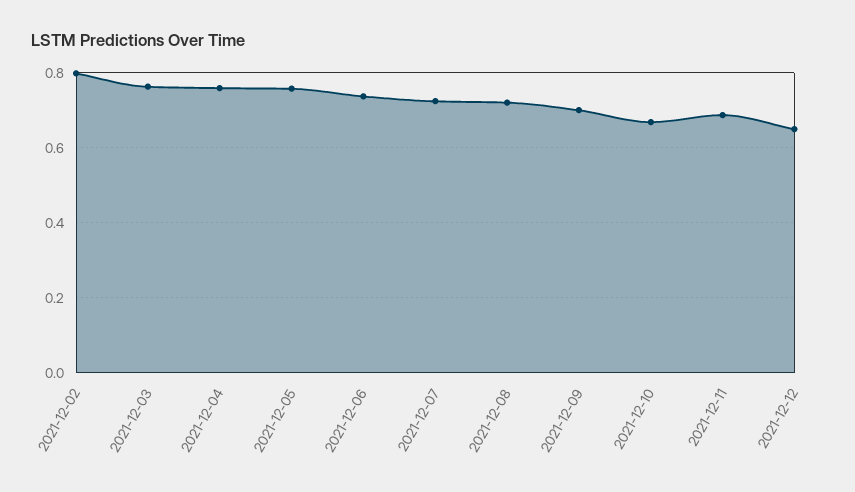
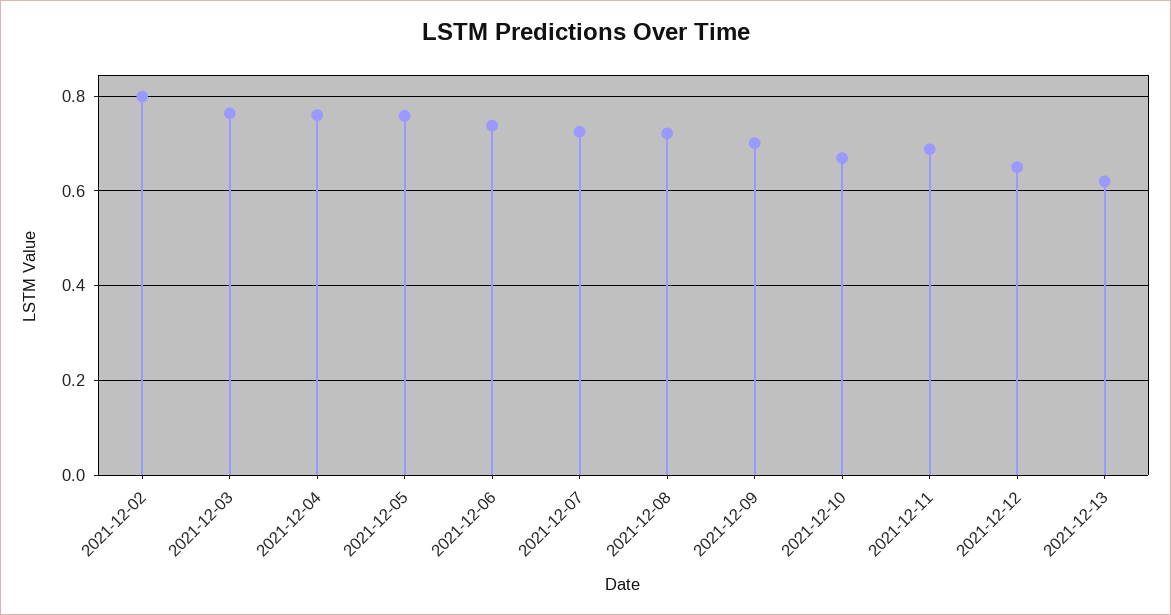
2021-12-13: none -> 0.62

